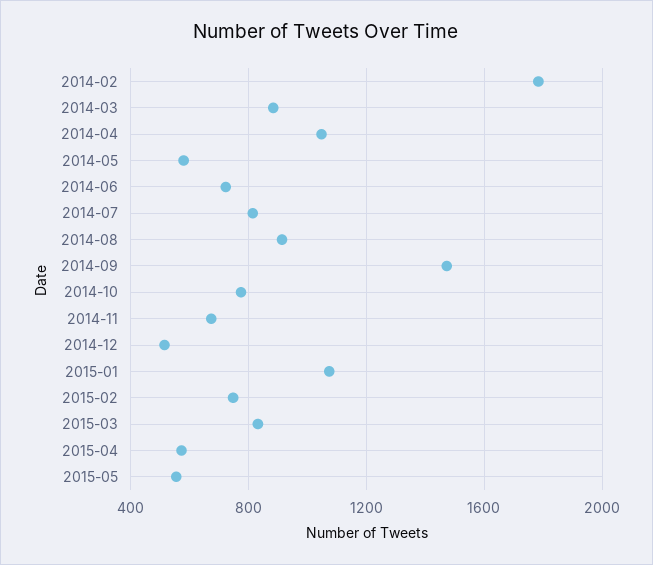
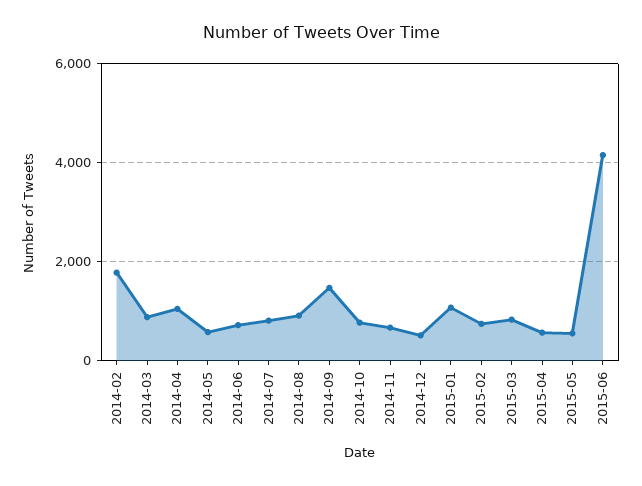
2015-06: none -> 4200

